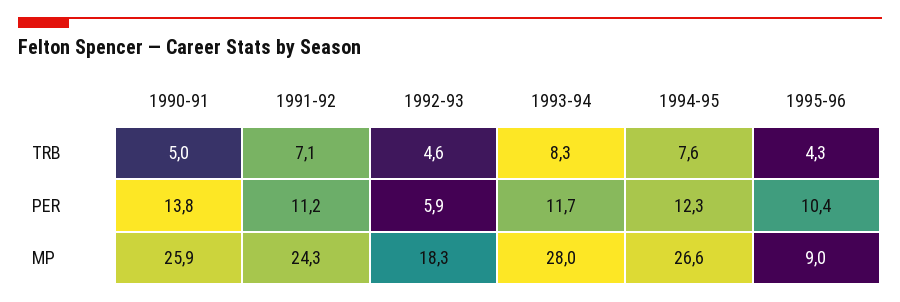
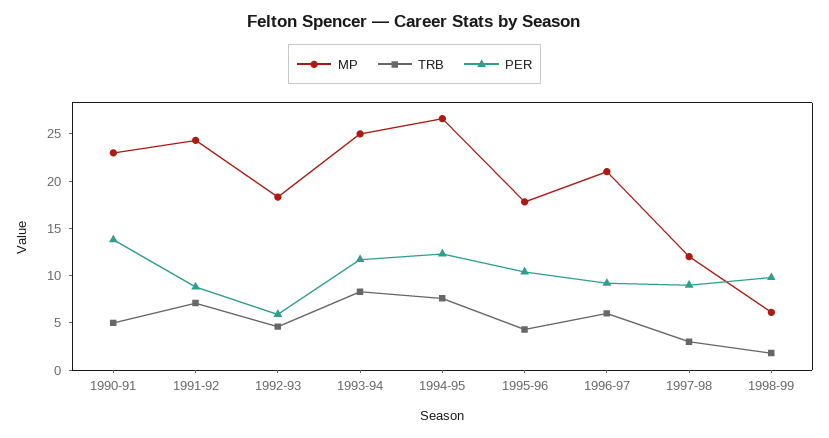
PER, 1991-92: 11.2 -> 9
MP, 1990-91: 25.9 -> 23
MP, 1993-94: 28 -> 25
MP, 1995-96: 9 -> 18
MP, 1996-97: none -> 21
TRB, 1996-97: none -> 6
PER, 1996-97: none -> 9
MP, 1997-98: none -> 12
TRB, 1997-98: none -> 3
PER, 1997-98: none -> 9
MP, 1998-99: none -> 6
TRB, 1998-99: none -> 2
PER, 1998-99: none -> 10

